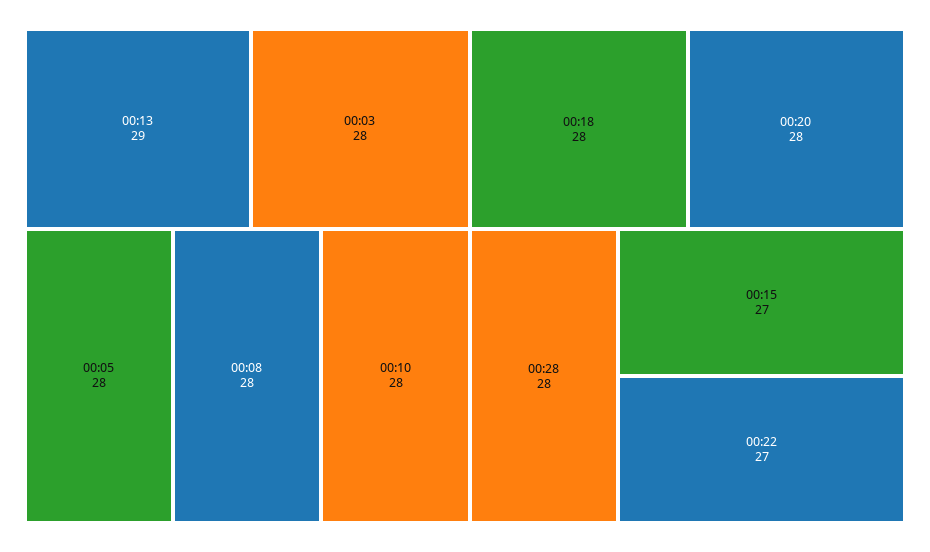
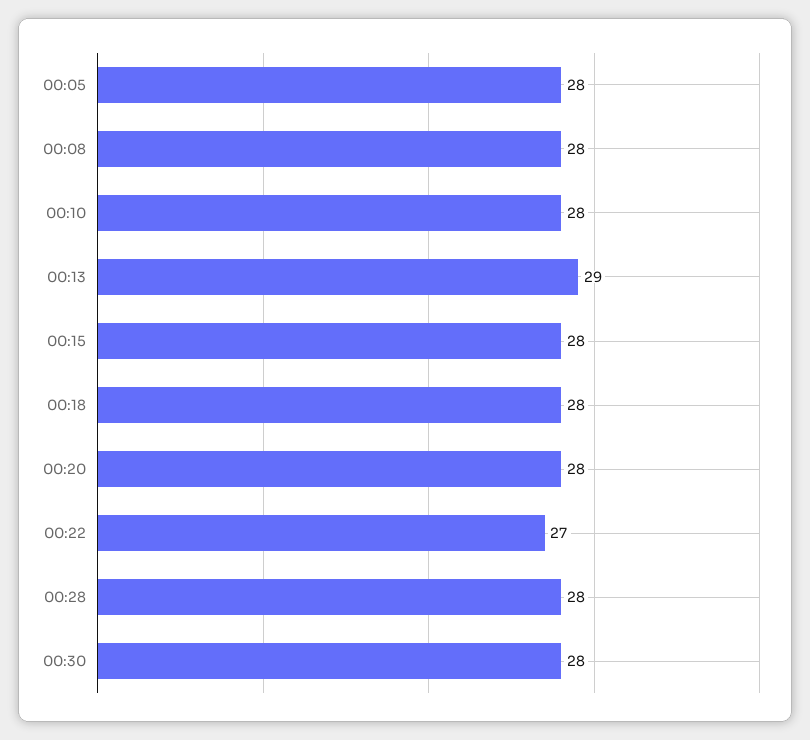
00:03: 28 -> none
00:15: 27 -> 28
00:30: none -> 28

